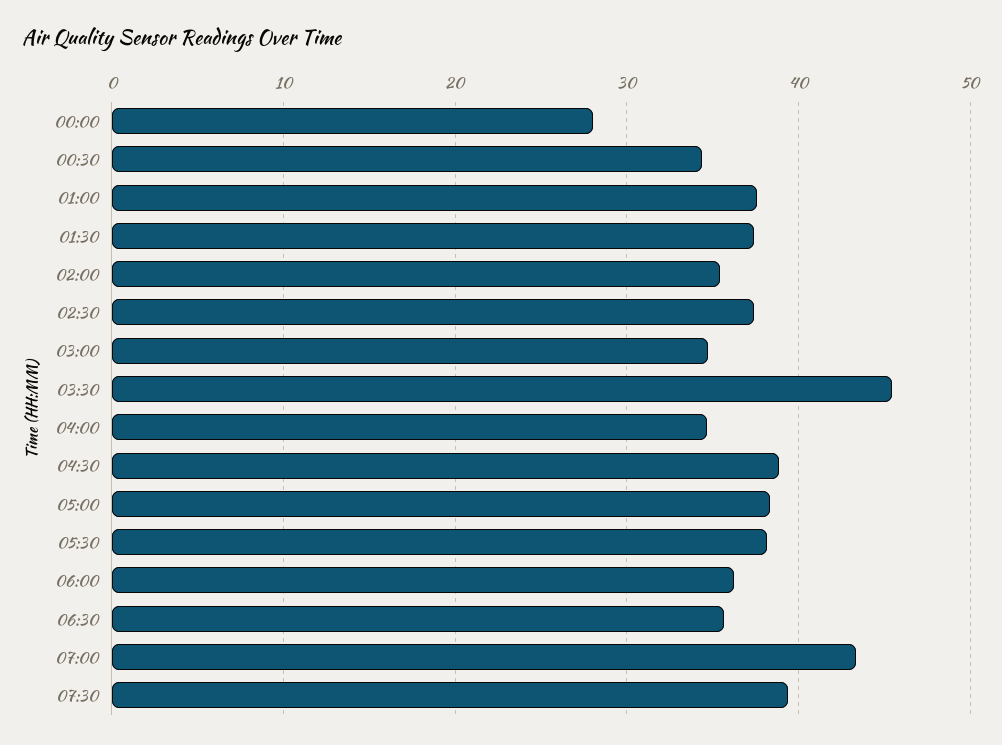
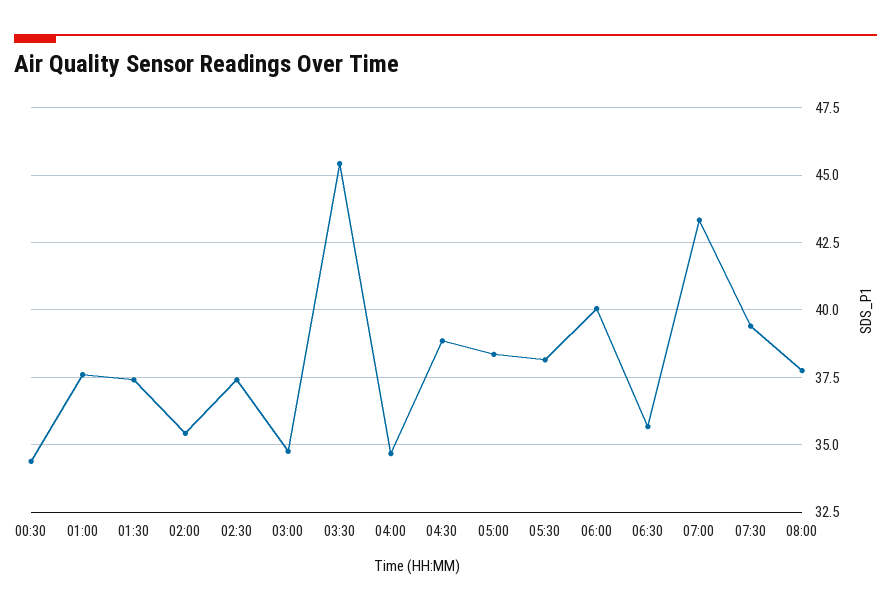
00:00: 28 -> none
06:00: 36 -> 40
08:00: none -> 37.75

